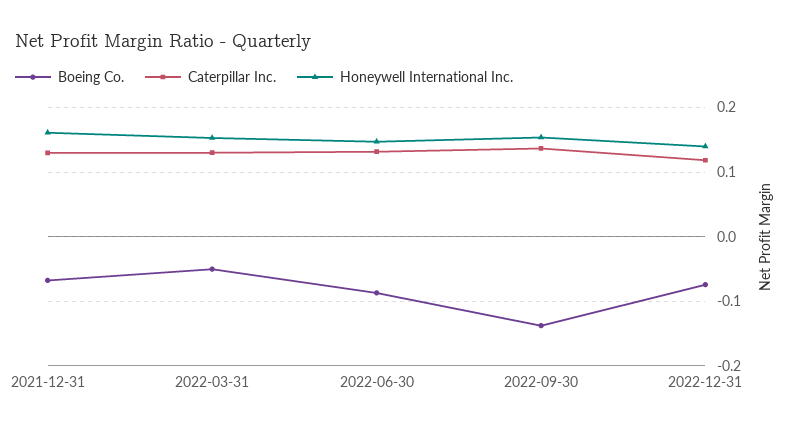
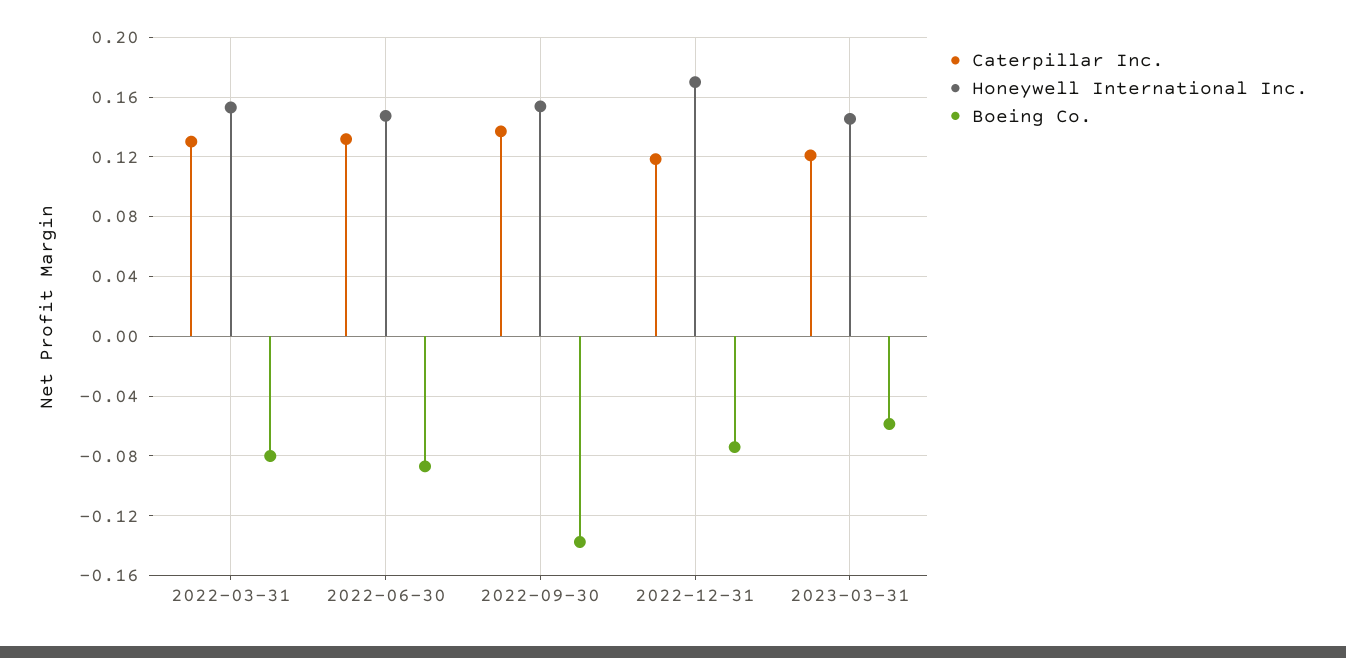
Boeing Co., 2021-12-31: -0.07 -> none
Caterpillar Inc., 2021-12-31: 0.13 -> none
Honeywell International Inc., 2021-12-31: 0.16 -> none
Boeing Co., 2022-03-31: -0.05 -> -0.08
Honeywell International Inc., 2022-12-31: 0.14 -> 0.17
Caterpillar Inc., 2023-03-31: none -> 0.12
Honeywell International Inc., 2023-03-31: none -> 0.145
Boeing Co., 2023-03-31: none -> -0.06

